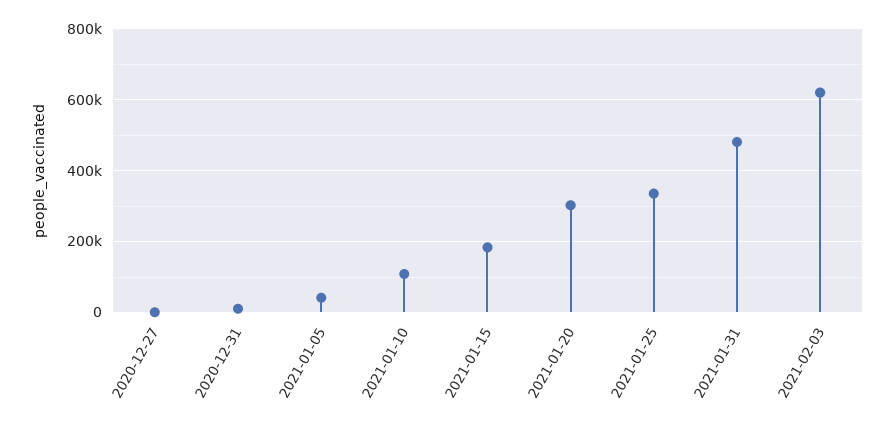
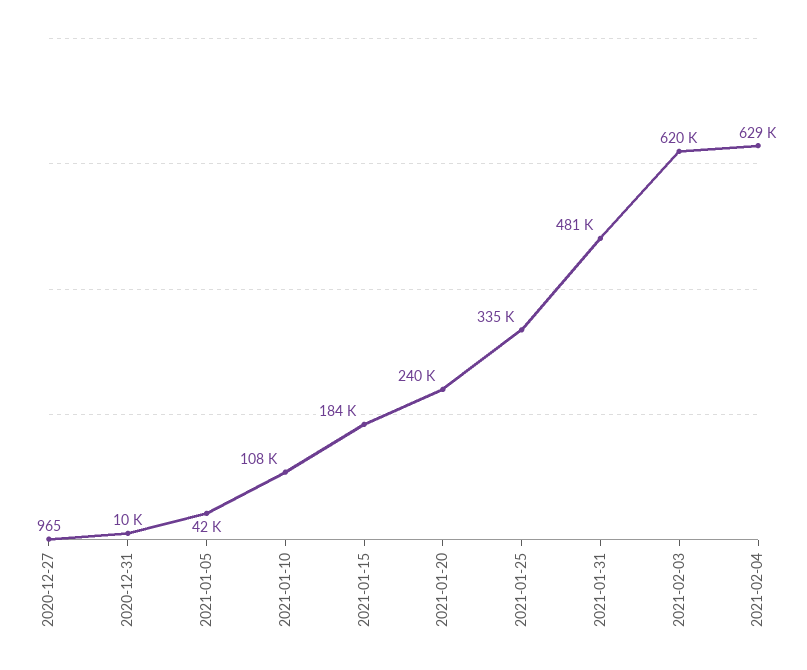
2021-01-20: 300000 -> 240000
2021-02-04: none -> 629000

